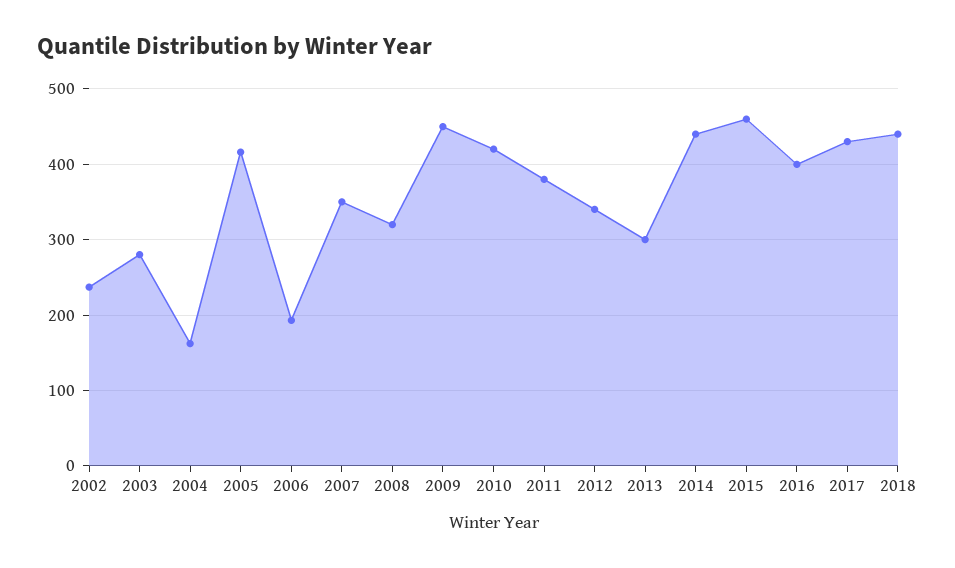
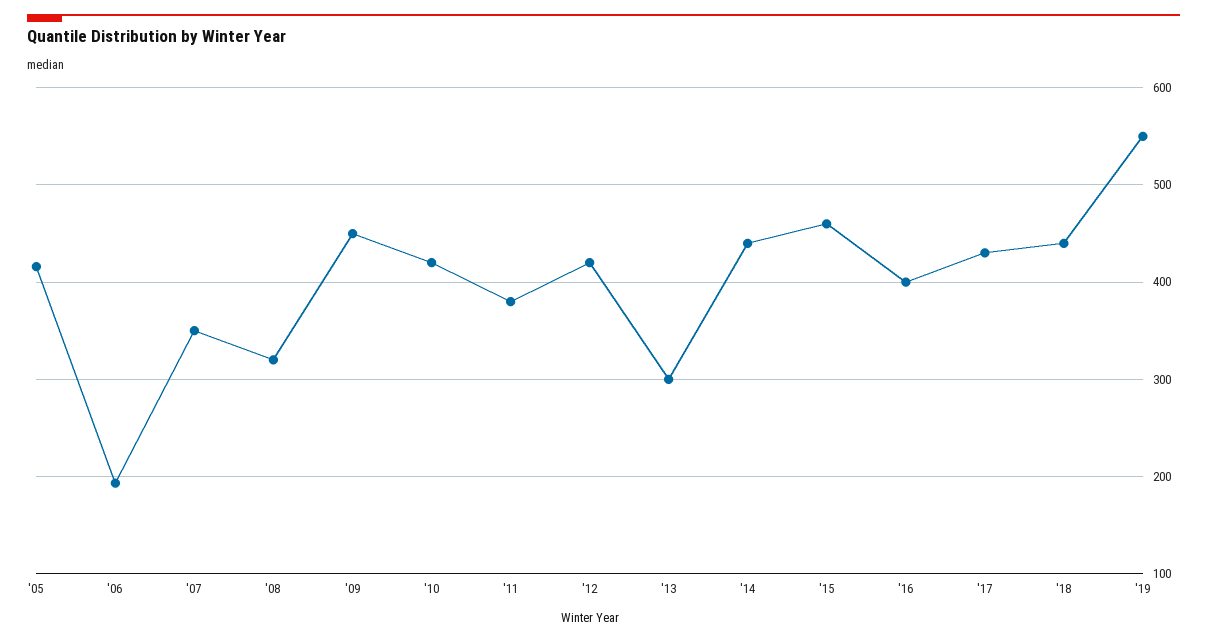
2002: 240 -> none
2003: 280 -> none
2004: 160 -> none
2012: 340 -> 420
'19: none -> 550

